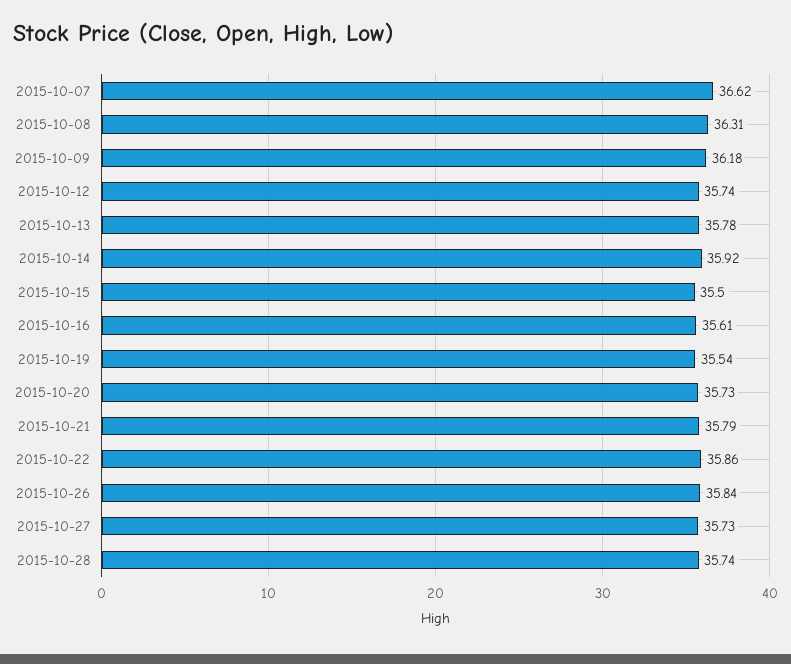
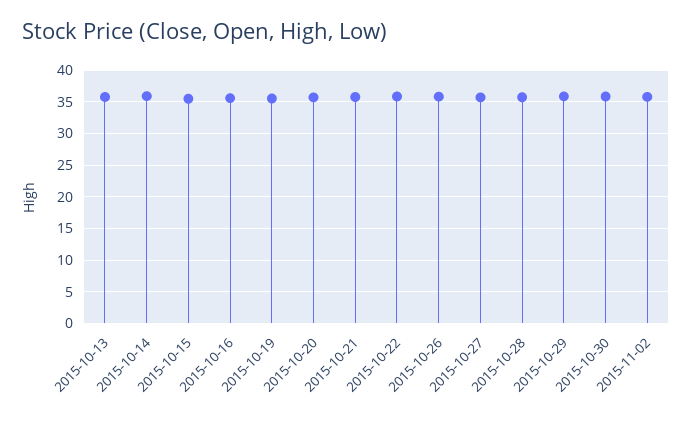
2015-10-07: 36.62 -> none
2015-10-08: 36.31 -> none
2015-10-09: 36.18 -> none
2015-10-12: 35.74 -> none
2015-10-29: none -> 36
2015-10-30: none -> 36
2015-11-02: none -> 36

